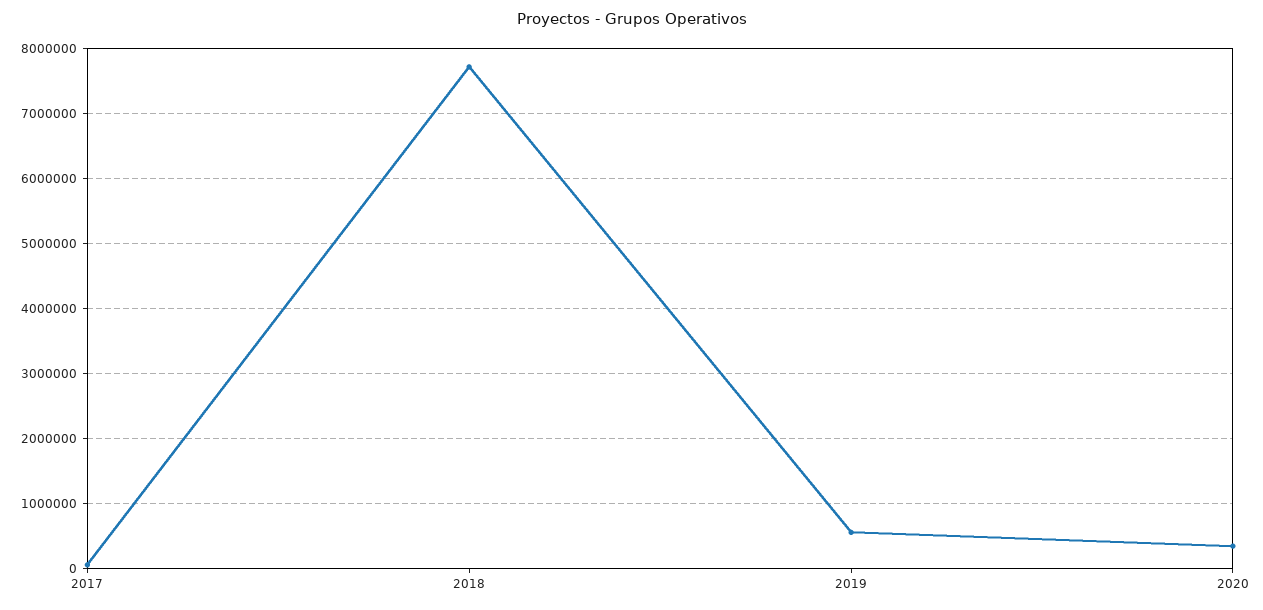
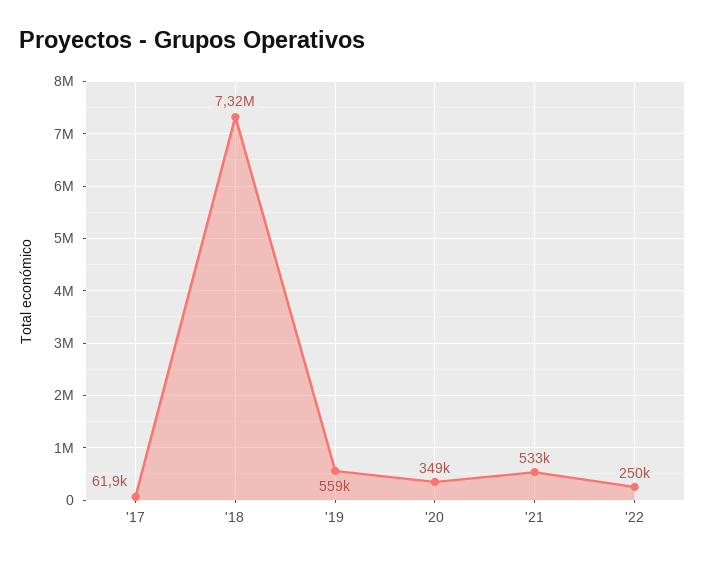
2018: 7700000 -> 7320000
'21: none -> 533000
'22: none -> 250000

